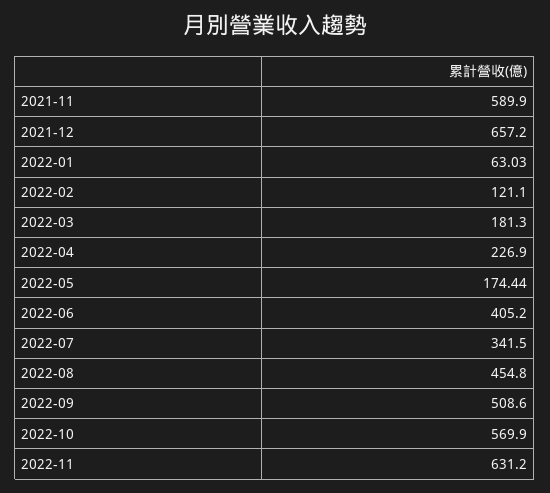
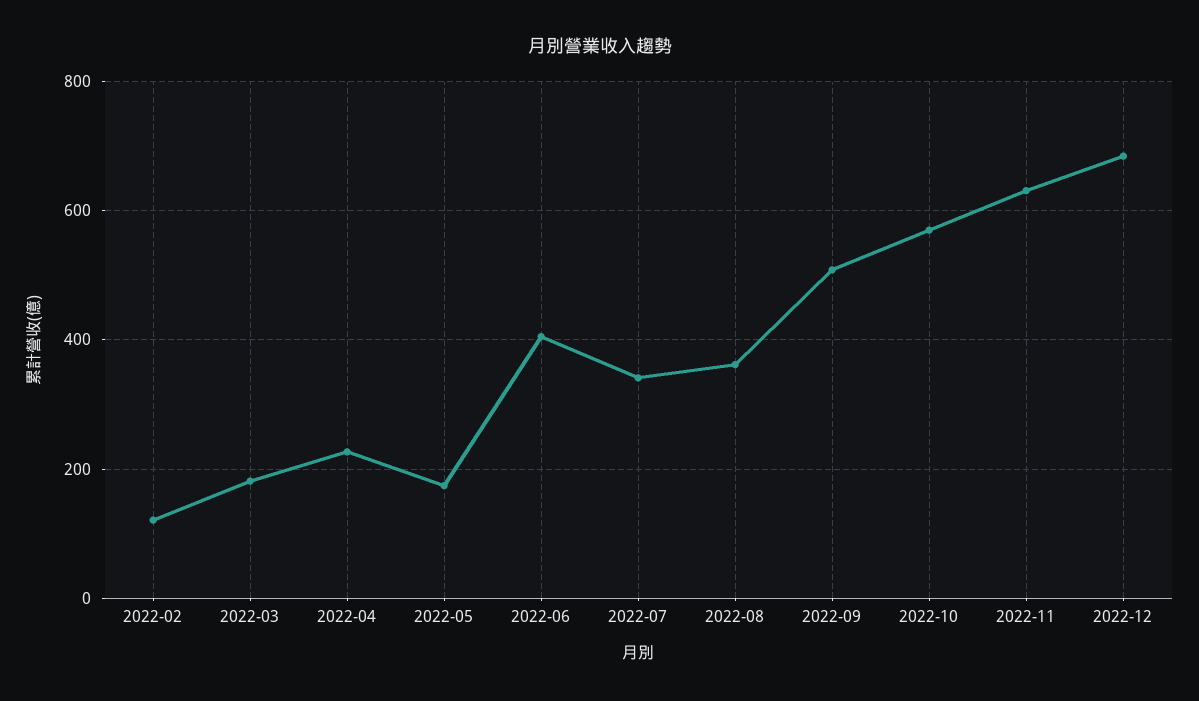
2021-11: 589.9 -> none
2021-12: 657.2 -> none
2022-01: 63.03 -> none
2022-08: 454.8 -> 360
2022-12: none -> 680

